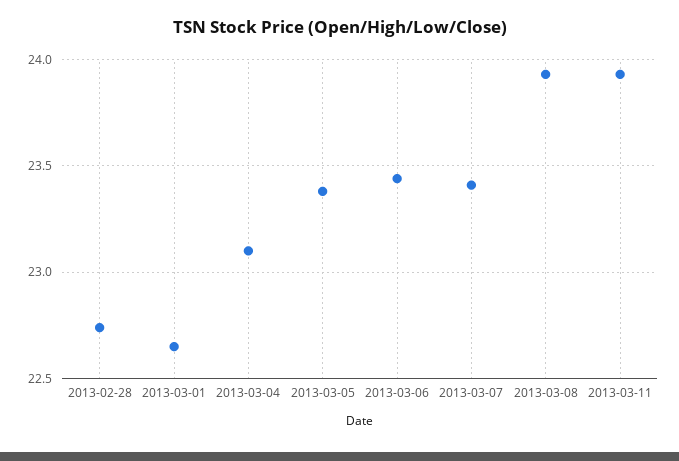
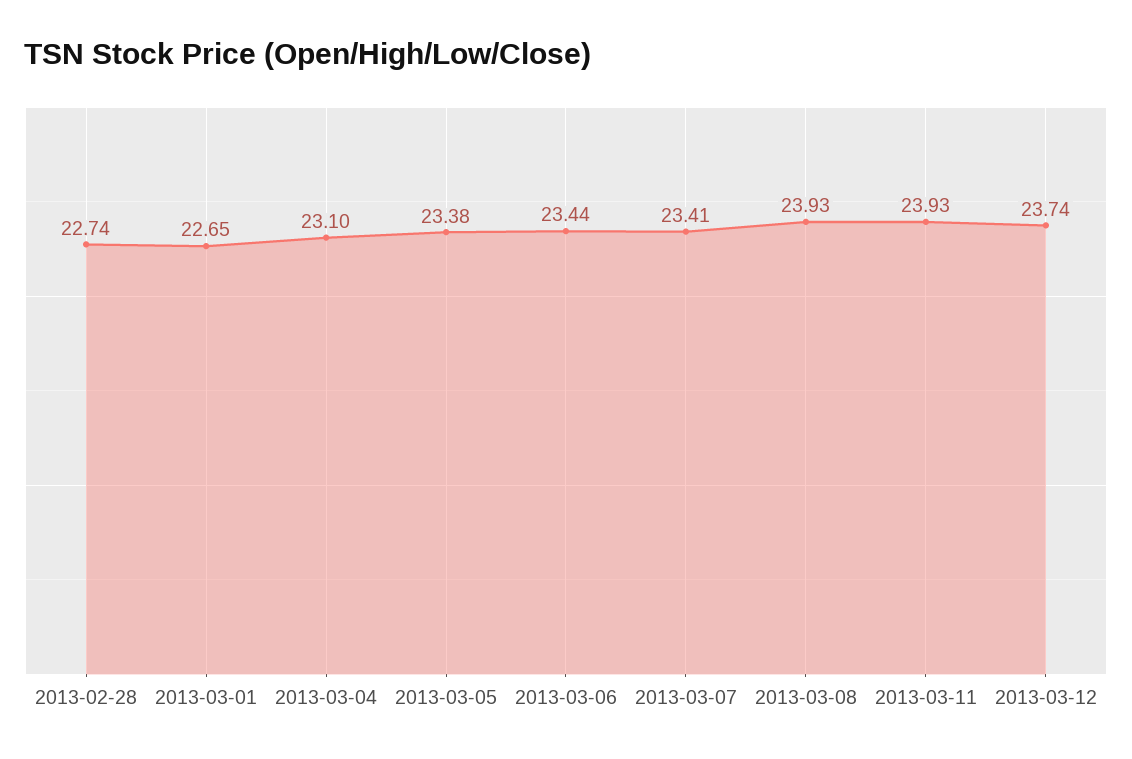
2013-03-12: none -> 23.74

